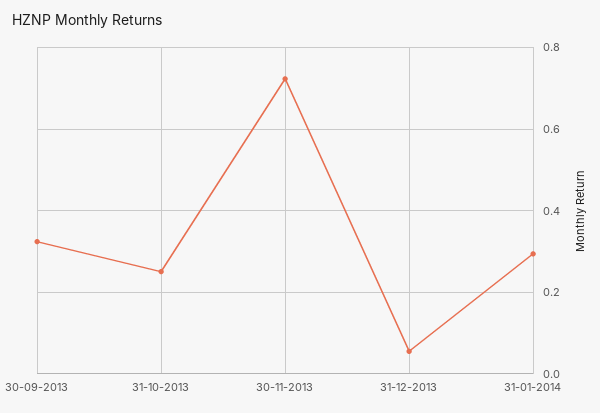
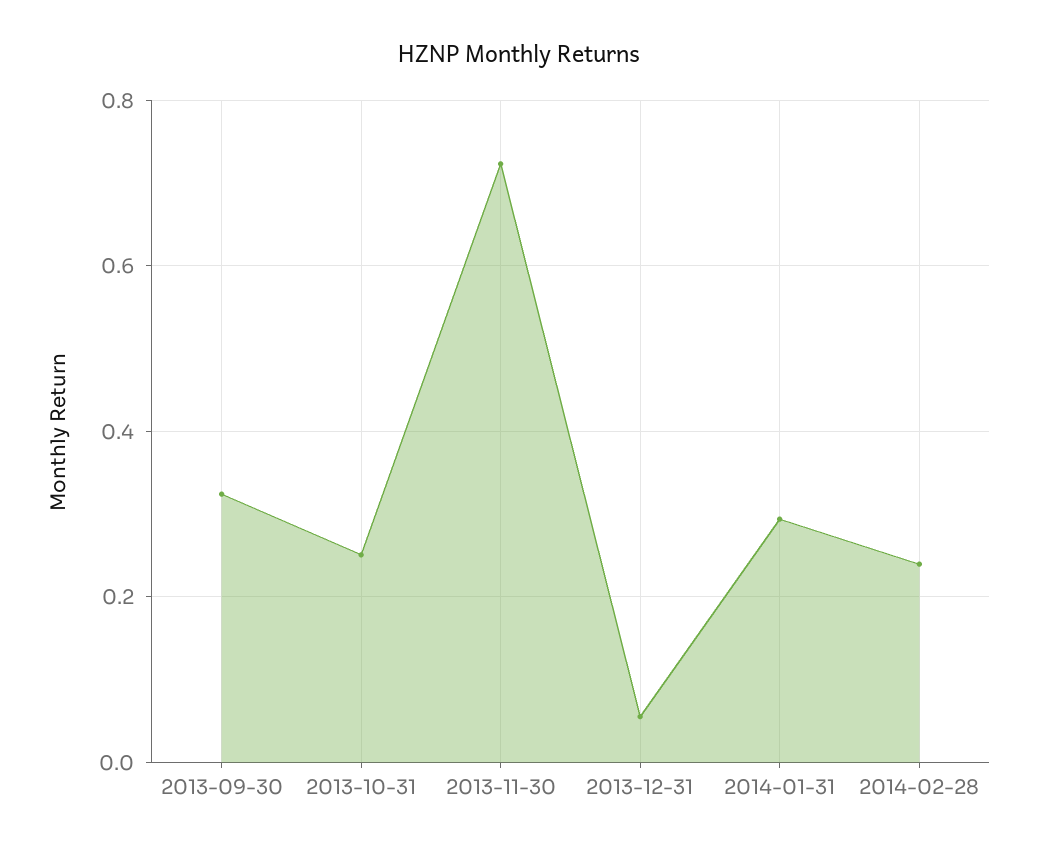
2014-02-28: none -> 0.24

